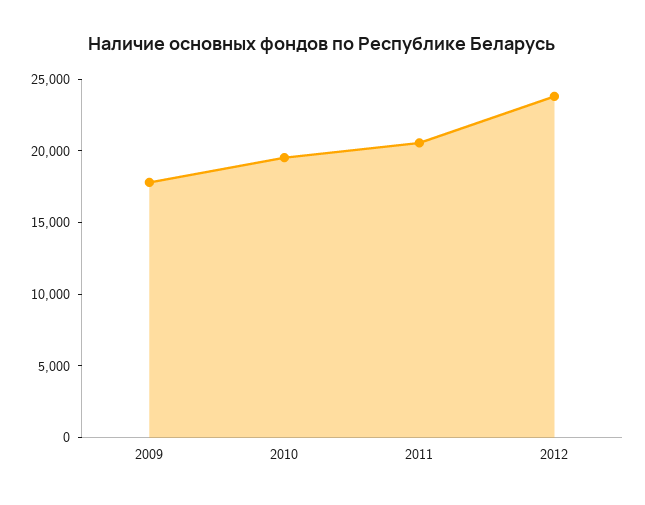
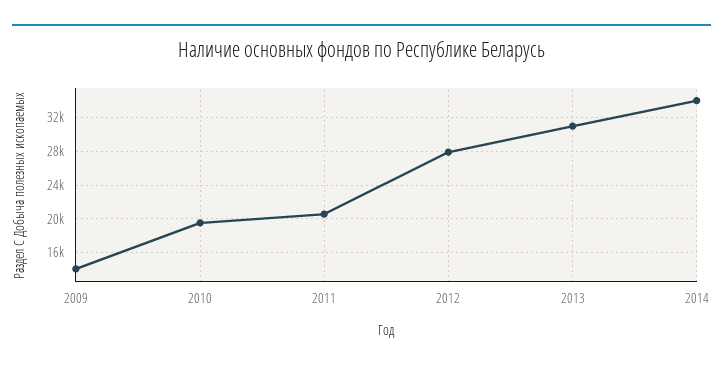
2009: 18000 -> 14000
2012: 24000 -> 28000
2013: none -> 31000
2014: none -> 34000

